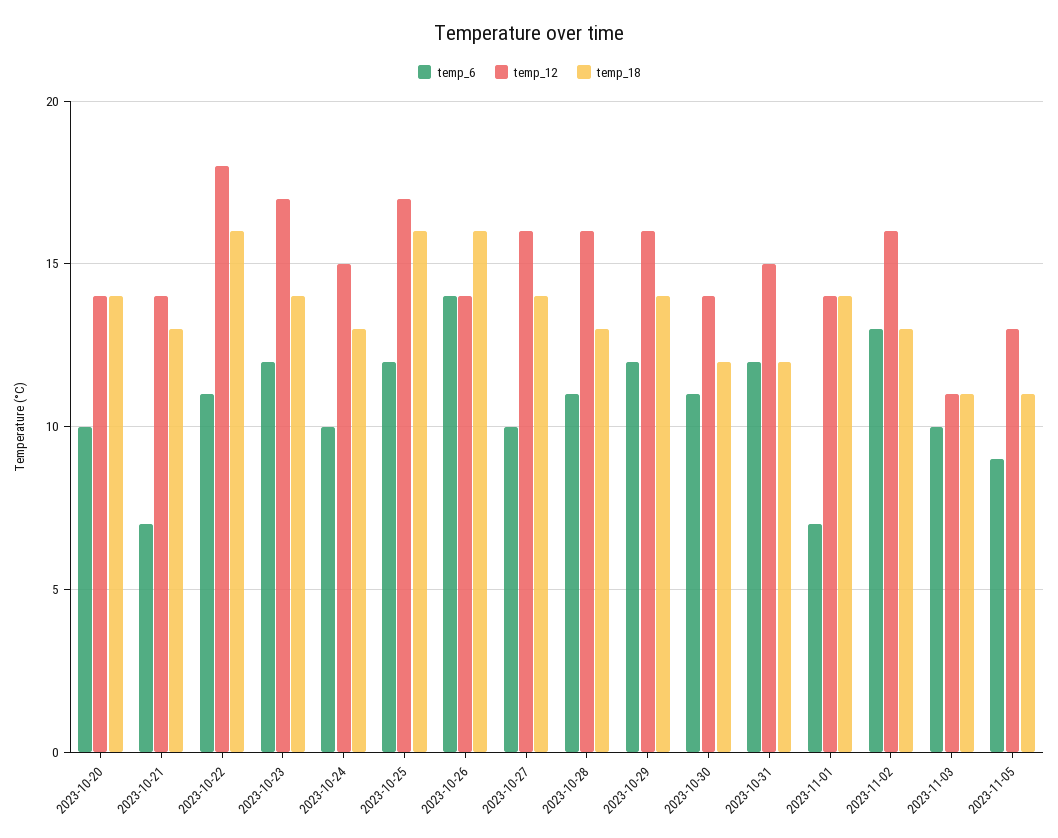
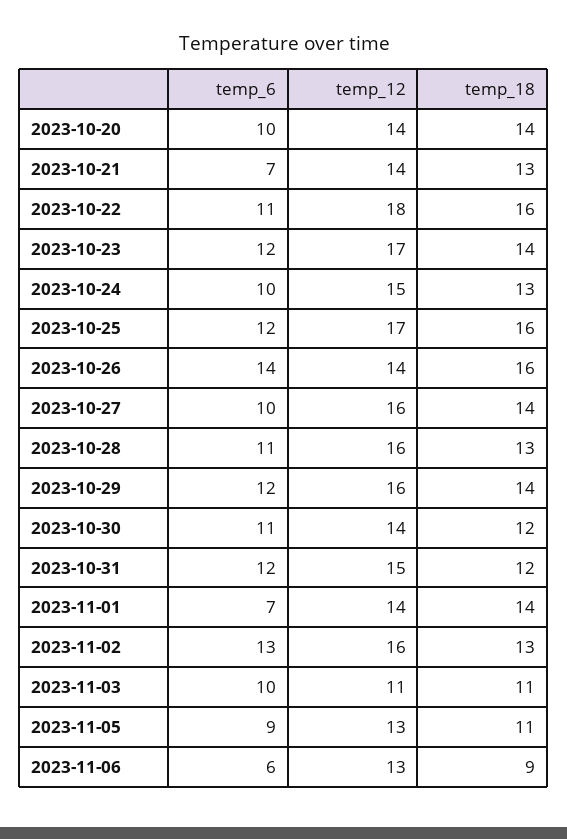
temp_6, 2023-11-06: none -> 6
temp_12, 2023-11-06: none -> 13
temp_18, 2023-11-06: none -> 9

